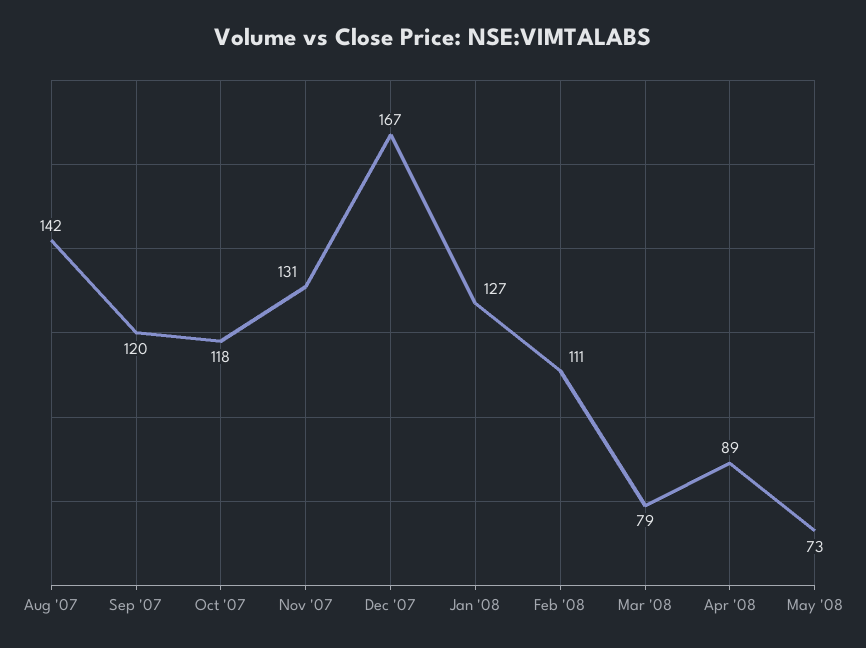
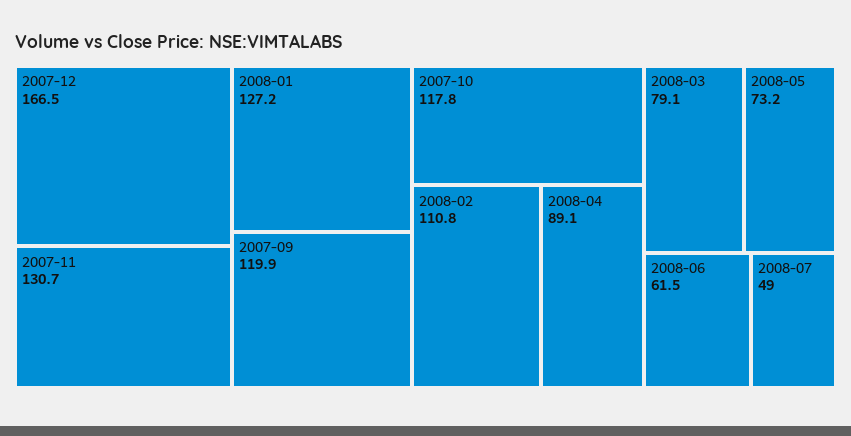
Aug '07: 142 -> none
2008-06: none -> 61.5
2008-07: none -> 49

